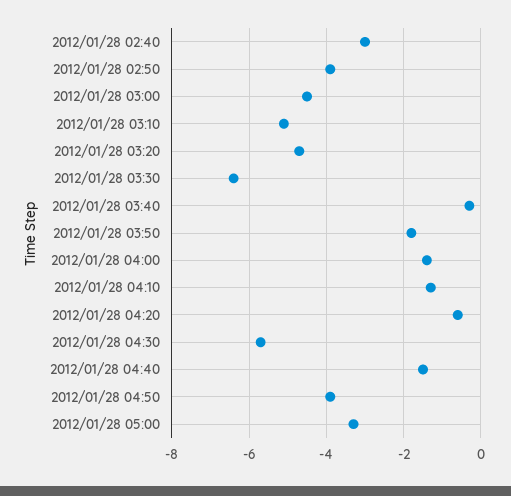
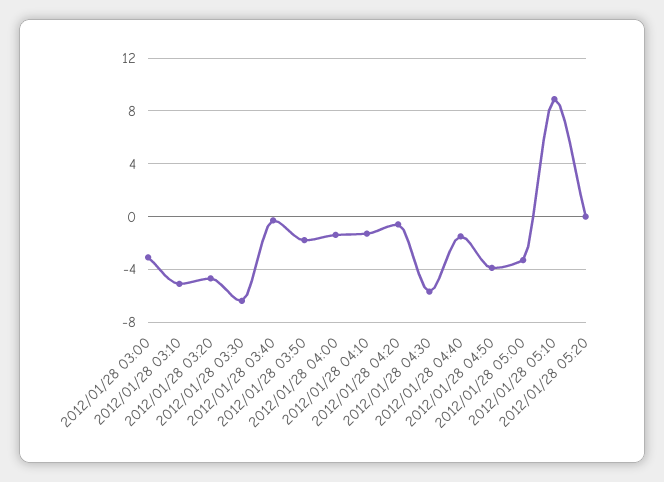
2012/01/28 02:40: -3 -> none
2012/01/28 02:50: -4 -> none
2012/01/28 03:00: -4.5 -> -3
2012/01/28 05:10: none -> 9
2012/01/28 05:20: none -> 0

